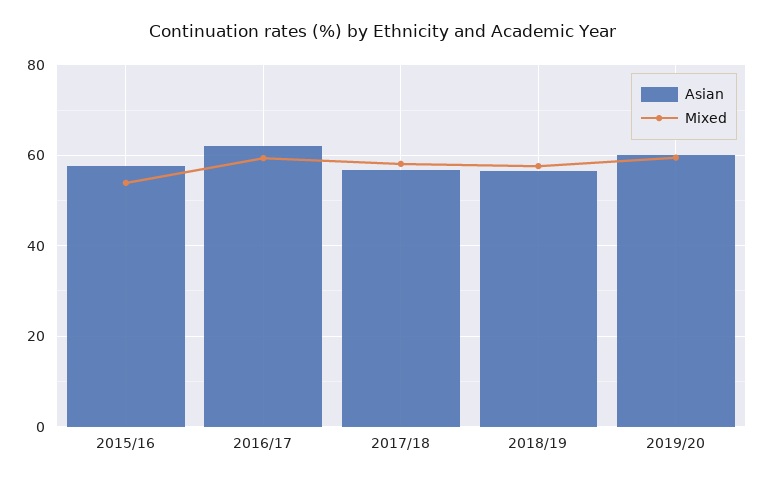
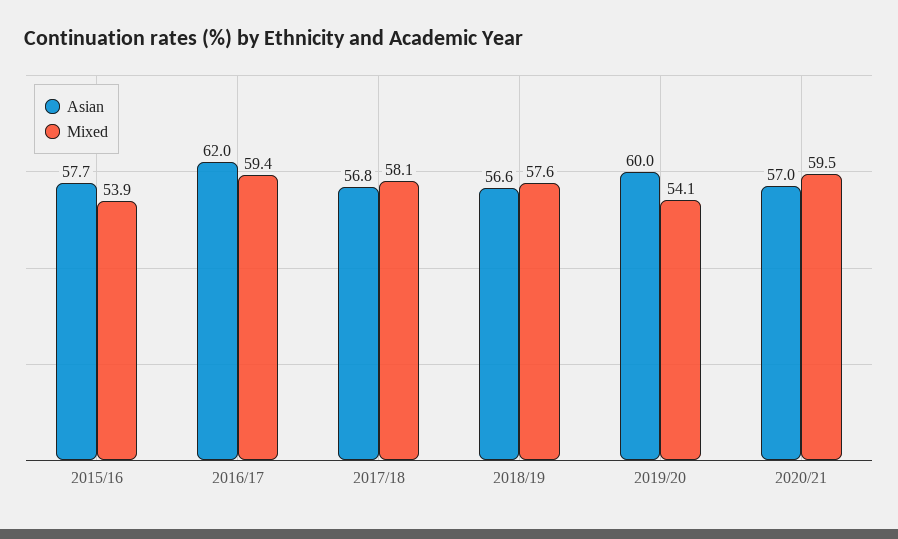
Mixed, 2019/20: 60 -> 54.1
Asian, 2020/21: none -> 57
Mixed, 2020/21: none -> 59.5

